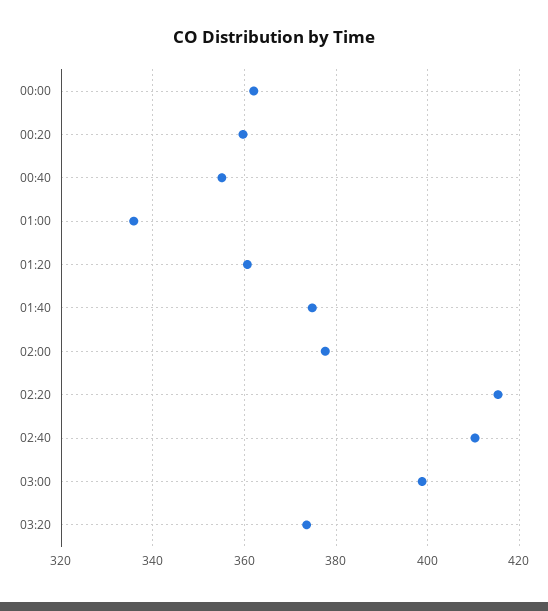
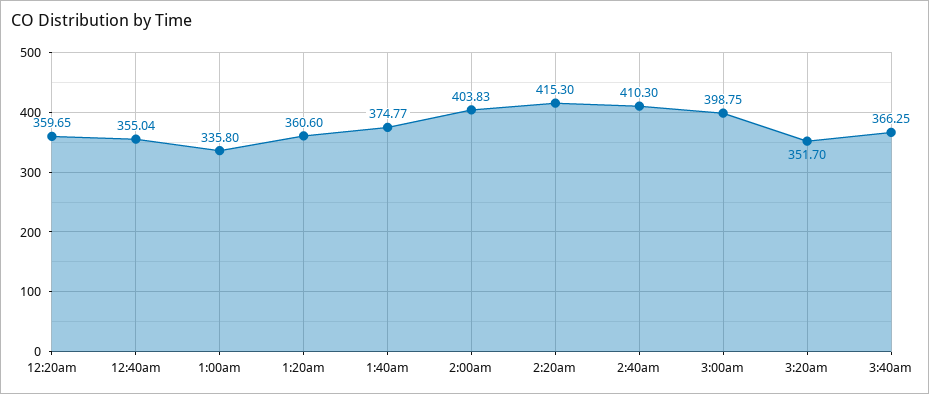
00:00: 362 -> none
02:00: 378 -> 403.83
03:20: 374 -> 351.7
3:40am: none -> 366.25

